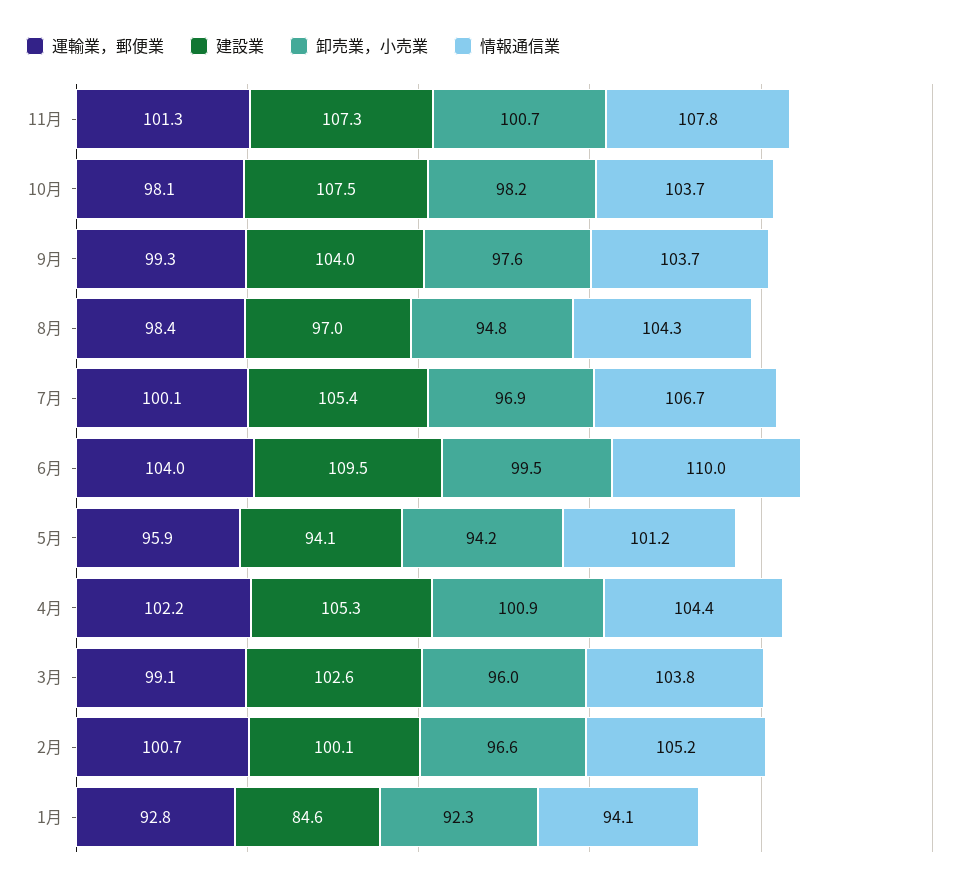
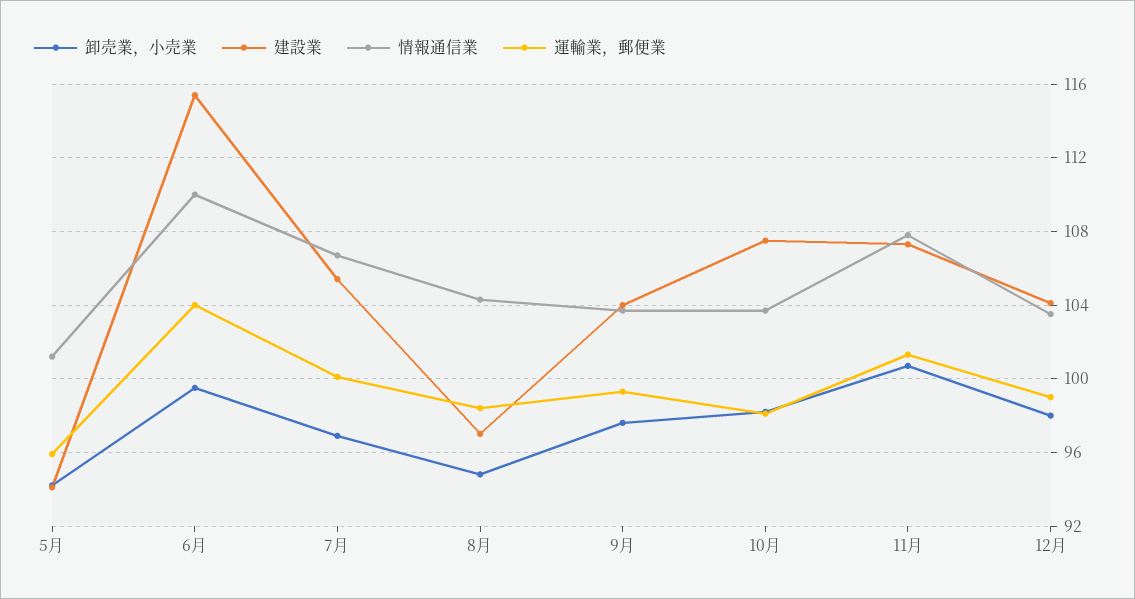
建設業, 6月: 109.5 -> 115.5
運輸業，郵便業, 4月: 102.2 -> none
建設業, 4月: 105.3 -> none
卸売業，小売業, 4月: 100.9 -> none
情報通信業, 4月: 104.4 -> none
運輸業，郵便業, 3月: 99.1 -> none
建設業, 3月: 102.6 -> none
卸売業，小売業, 3月: 96 -> none
情報通信業, 3月: 103.8 -> none
運輸業，郵便業, 2月: 100.7 -> none
建設業, 2月: 100.1 -> none
卸売業，小売業, 2月: 96.6 -> none
情報通信業, 2月: 105.2 -> none
運輸業，郵便業, 1月: 92.8 -> none
建設業, 1月: 84.6 -> none
卸売業，小売業, 1月: 92.3 -> none
情報通信業, 1月: 94.1 -> none
卸売業，小売業, 12月: none -> 98
建設業, 12月: none -> 104
情報通信業, 12月: none -> 103.5
運輸業，郵便業, 12月: none -> 99

